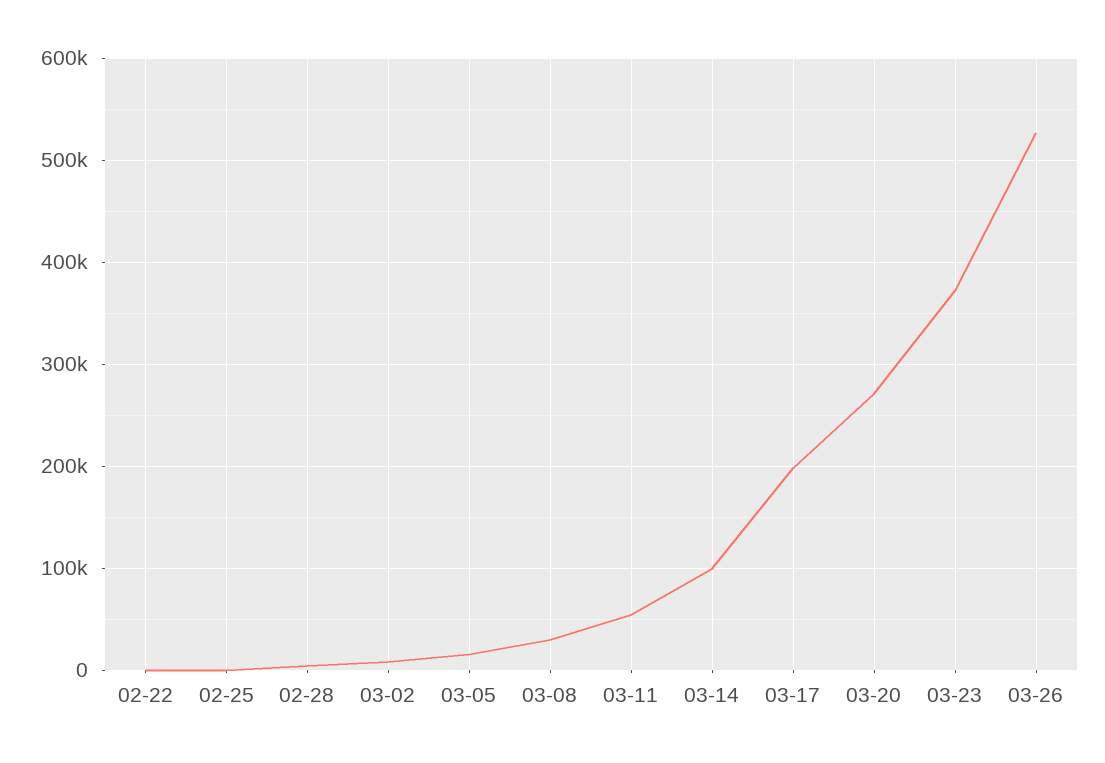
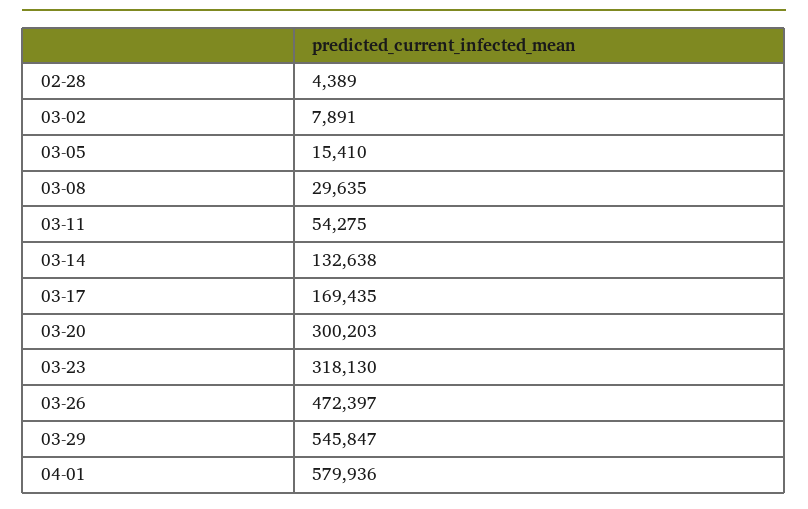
02-22: 0 -> none
02-25: 0 -> none
03-14: 100000 -> 132638
03-17: 200000 -> 169435
03-20: 270000 -> 300203
03-23: 370000 -> 318130
03-26: 530000 -> 472397
03-29: none -> 545847
04-01: none -> 579936

